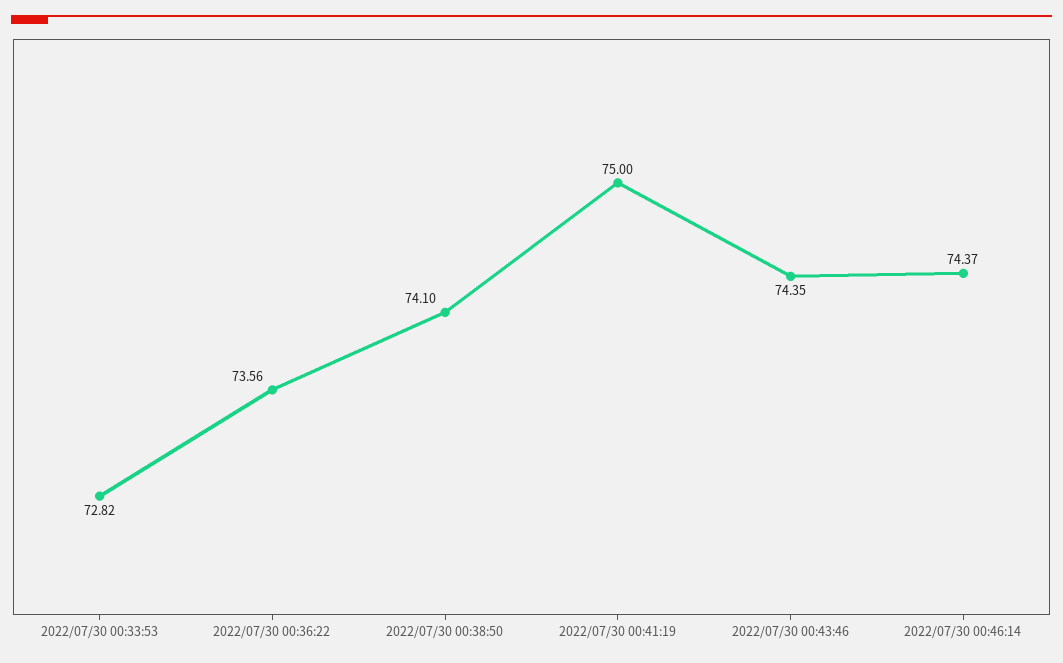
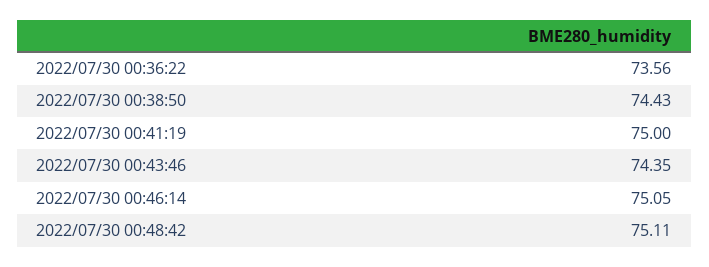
2022/07/30 00:33:53: 72.82 -> none
2022/07/30 00:38:50: 74.1 -> 74.43
2022/07/30 00:46:14: 74.37 -> 75.05
2022/07/30 00:48:42: none -> 75.11

